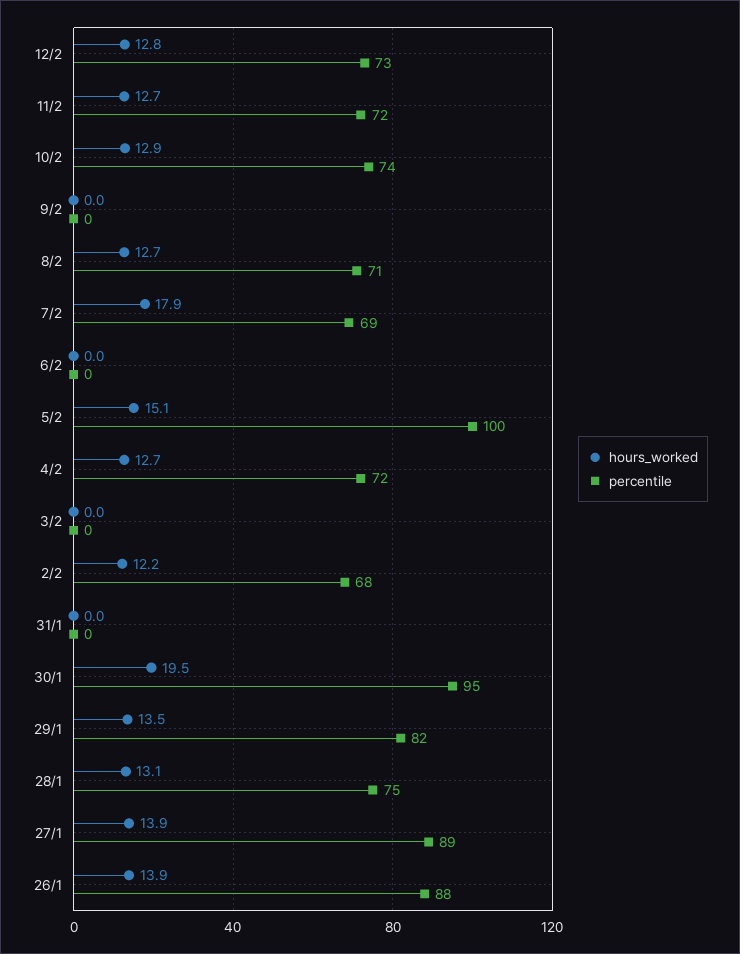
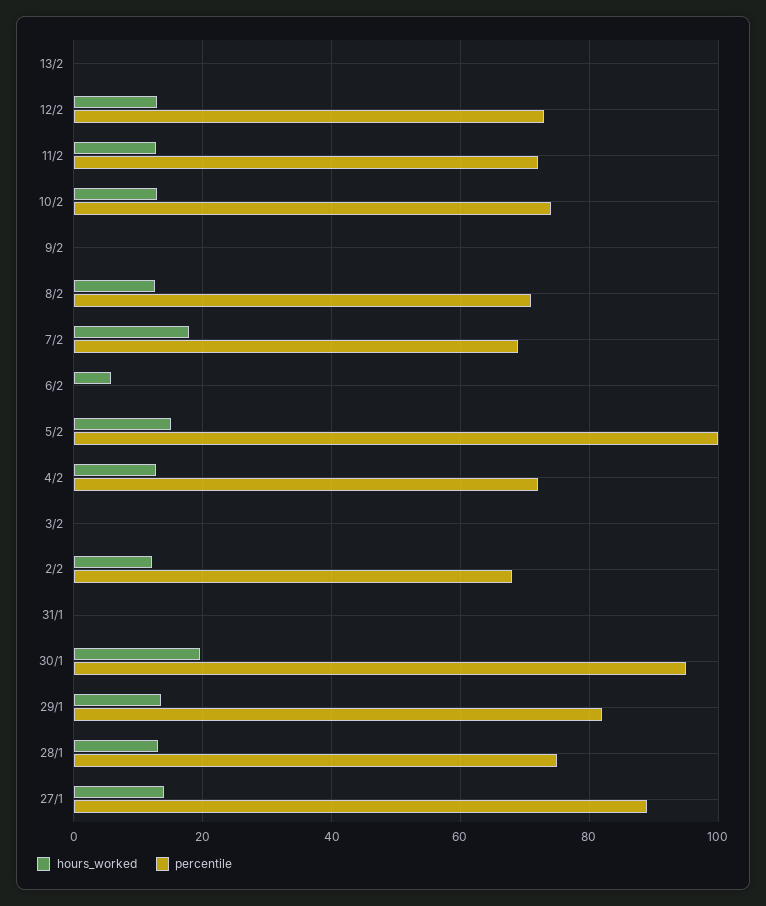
hours_worked, 6/2: 0 -> 6
hours_worked, 26/1: 13.9 -> none
percentile, 26/1: 88 -> none
hours_worked, 13/2: none -> 0
percentile, 13/2: none -> 0

